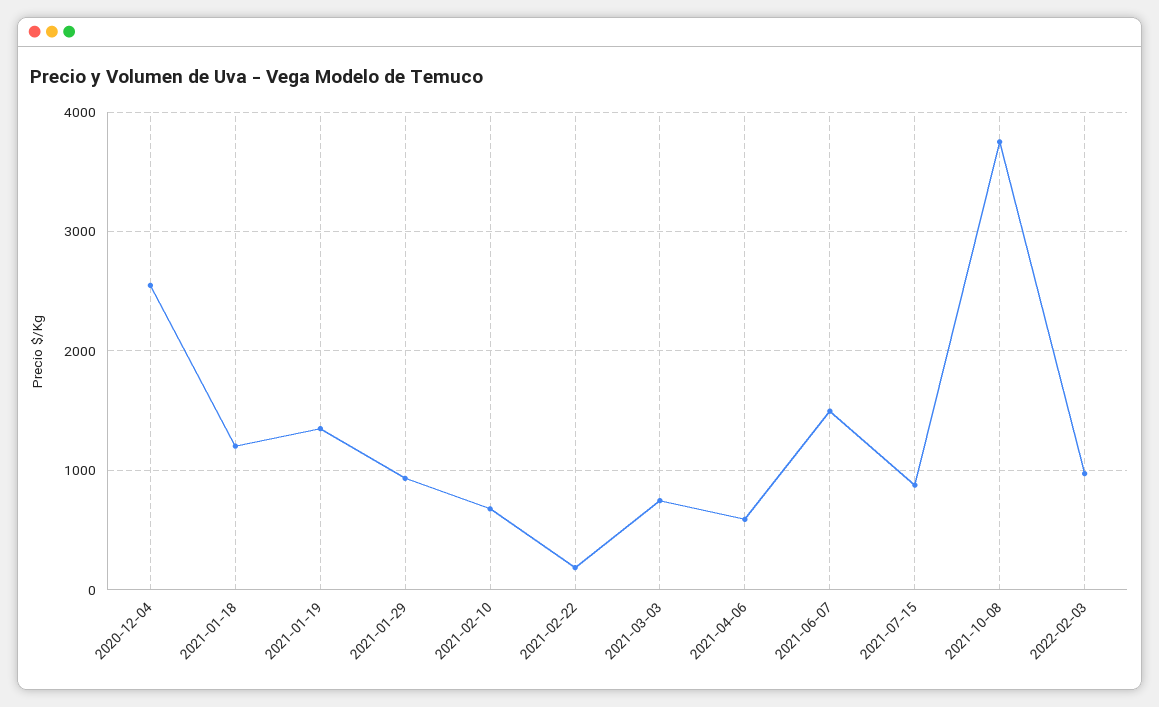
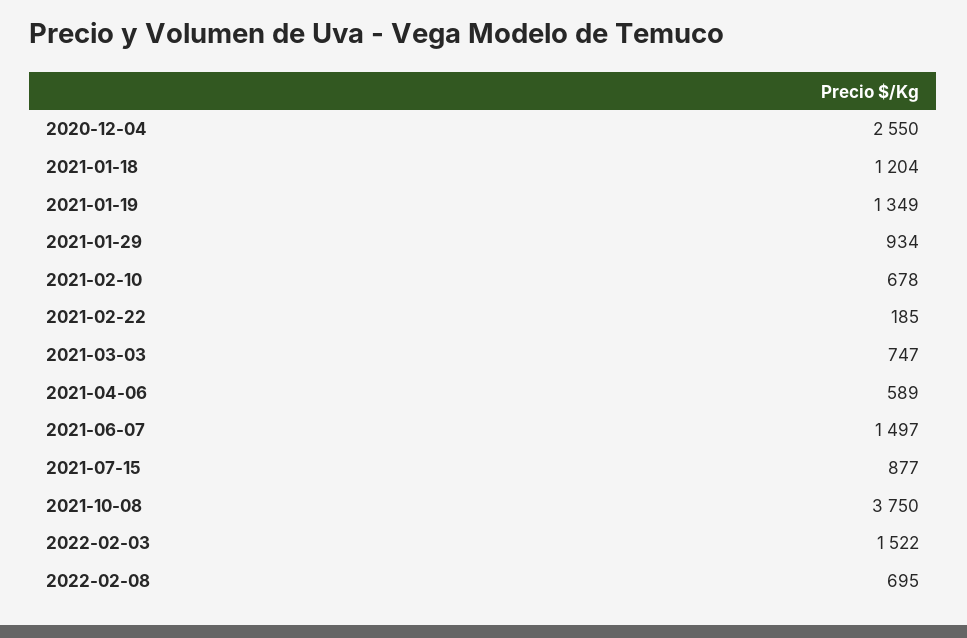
2022-02-03: 1000 -> 1522
2022-02-08: none -> 695

